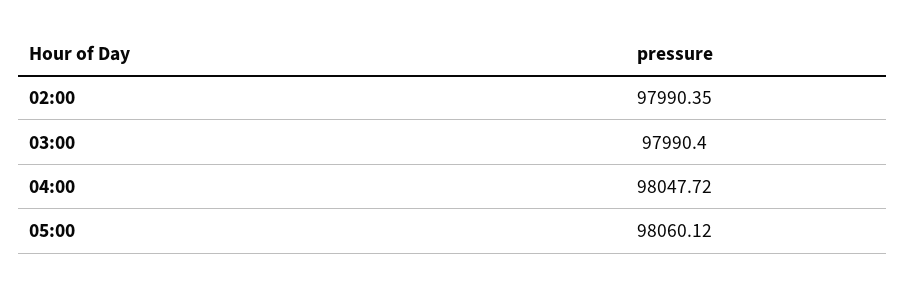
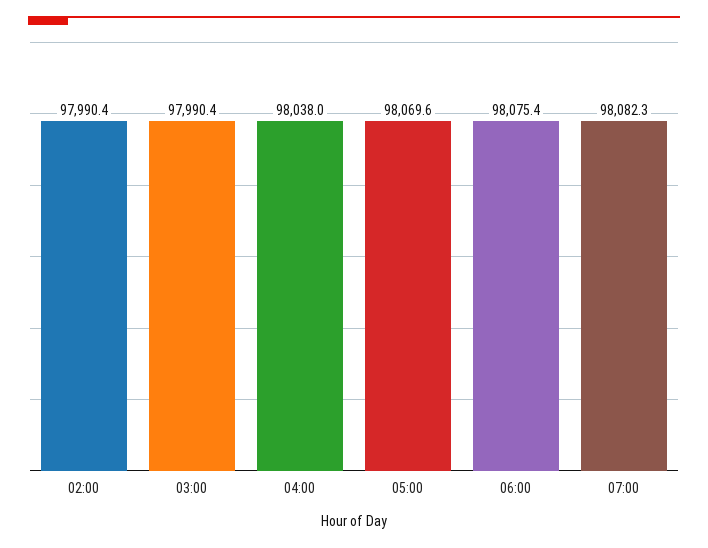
04:00: 98047.72 -> 98038
05:00: 98060.12 -> 98069.6
06:00: none -> 98075.4
07:00: none -> 98082.3

